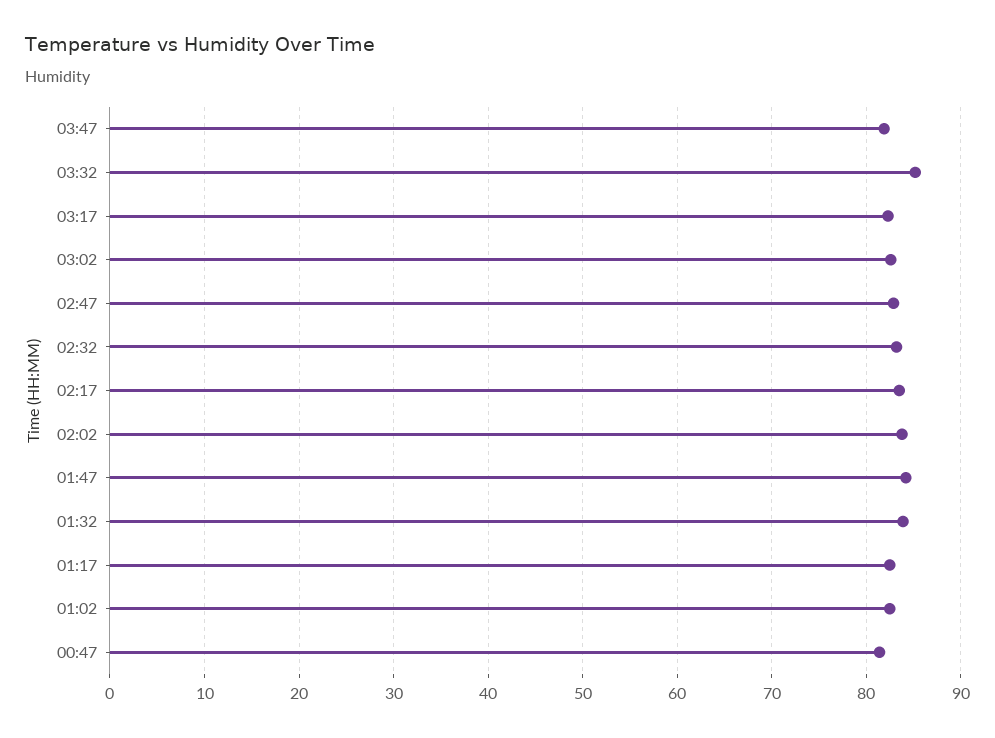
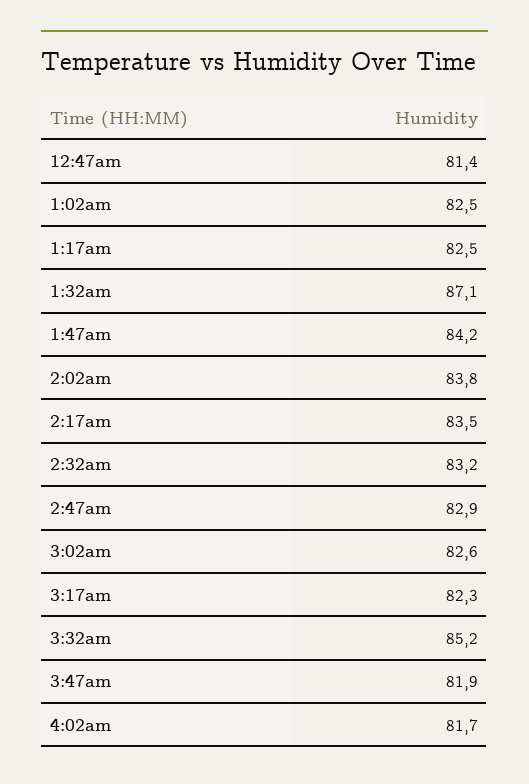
01:32: 84 -> 87.1
4:02am: none -> 81.7

